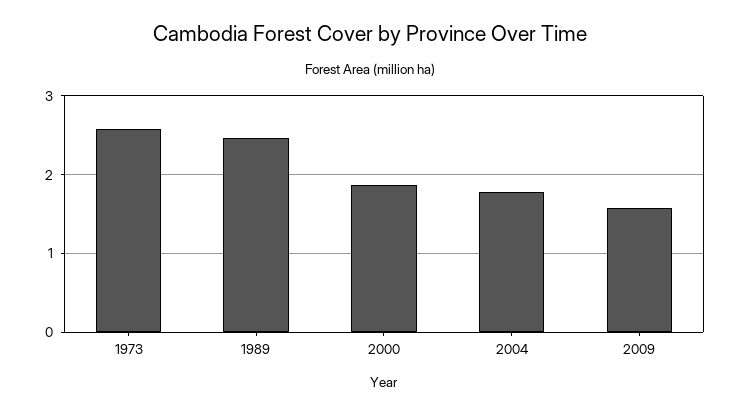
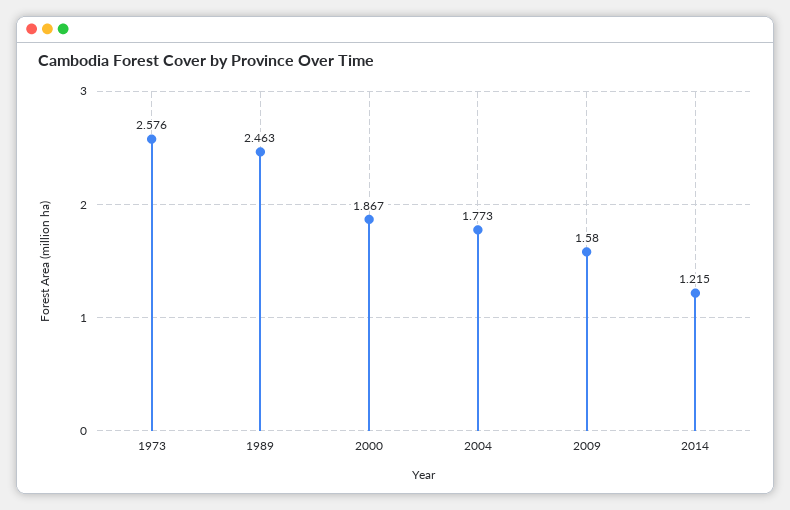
2014: none -> 1.215

